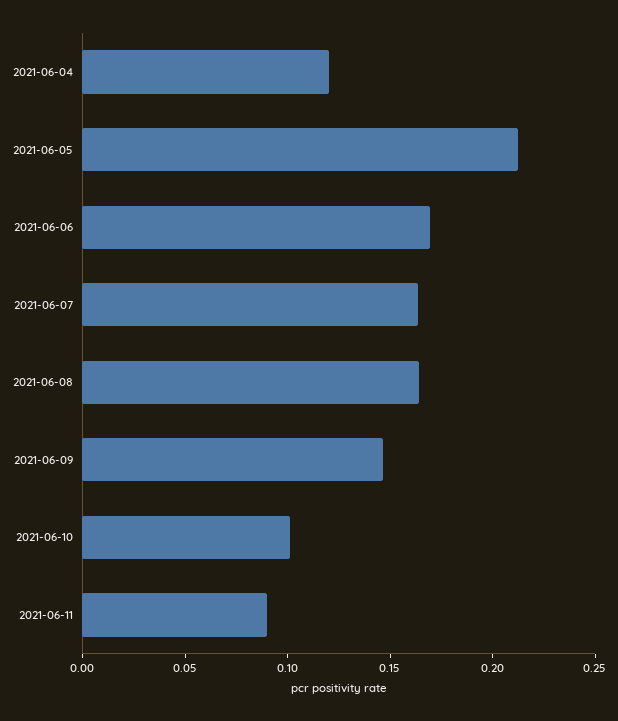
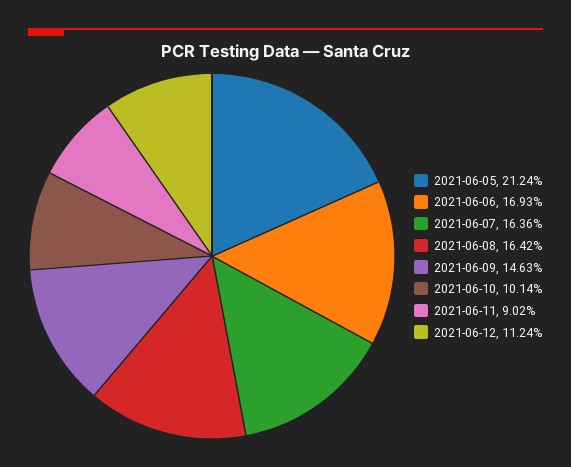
2021-06-04: 0.12 -> none
2021-06-12: none -> 0.1124

